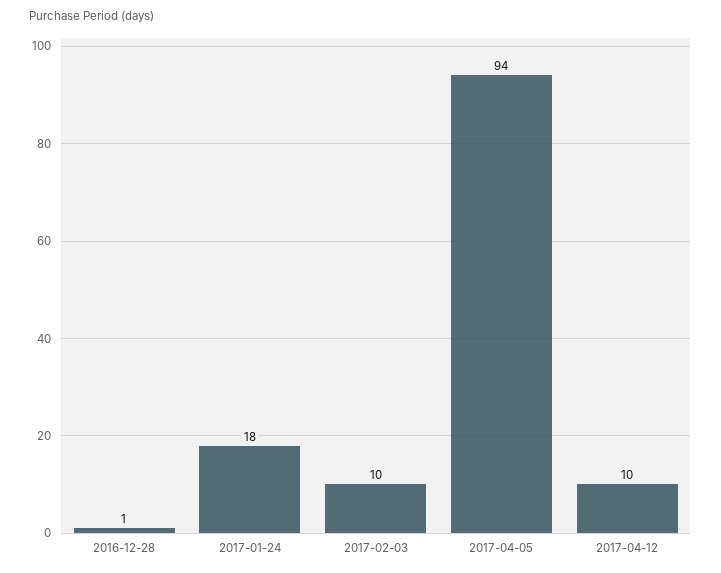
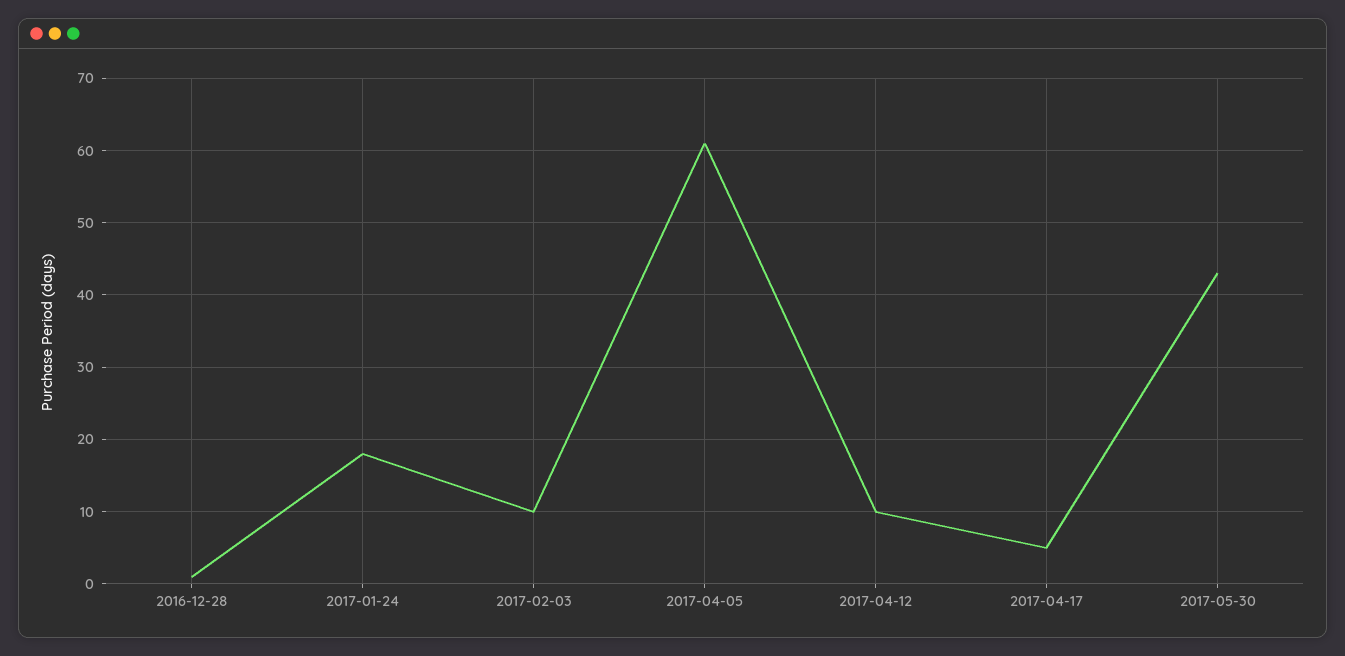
2017-04-05: 94 -> 61
2017-04-17: none -> 5
2017-05-30: none -> 43

